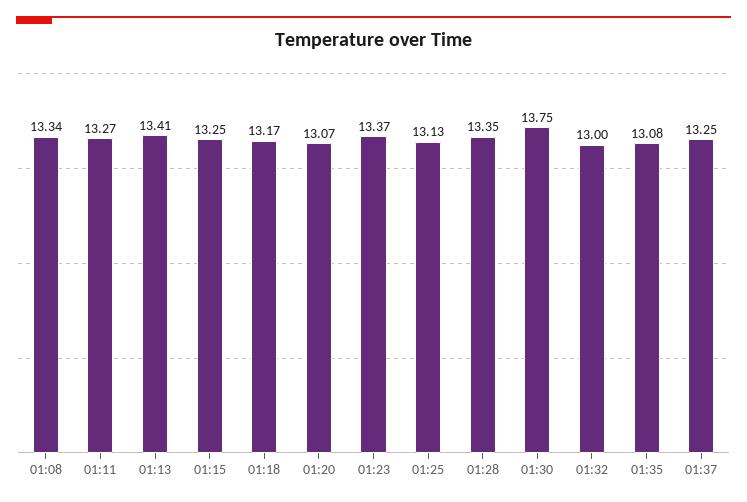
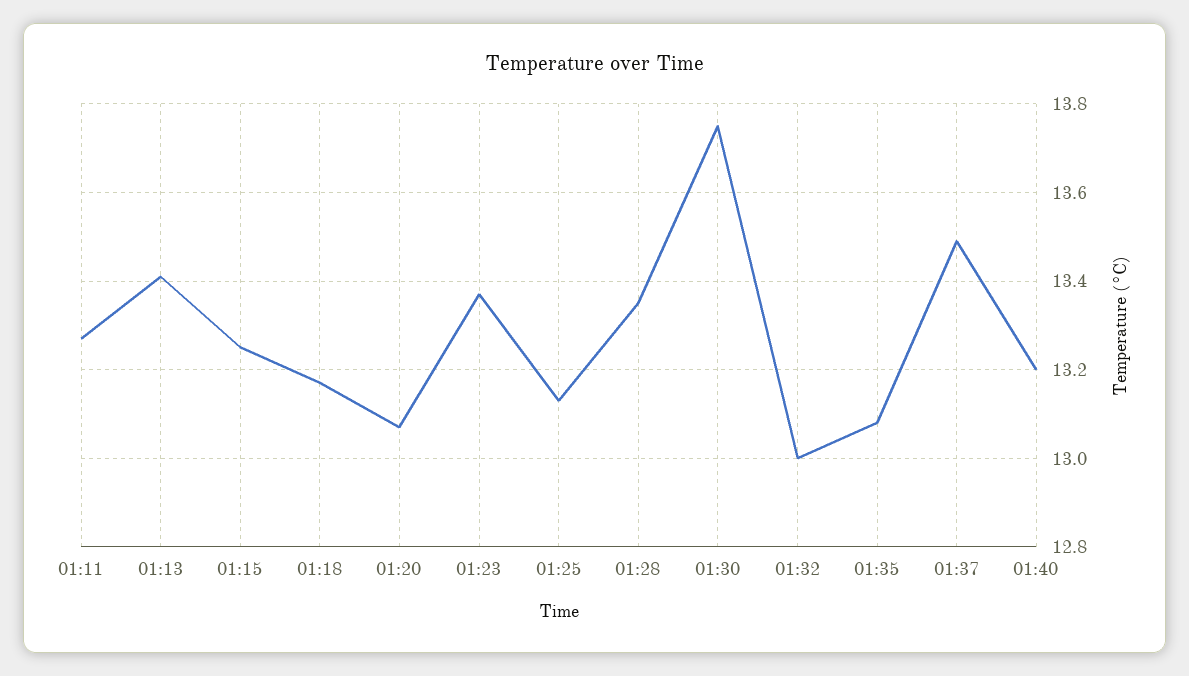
01:08: 13.34 -> none
01:37: 13.25 -> 13.5
01:40: none -> 13.2

